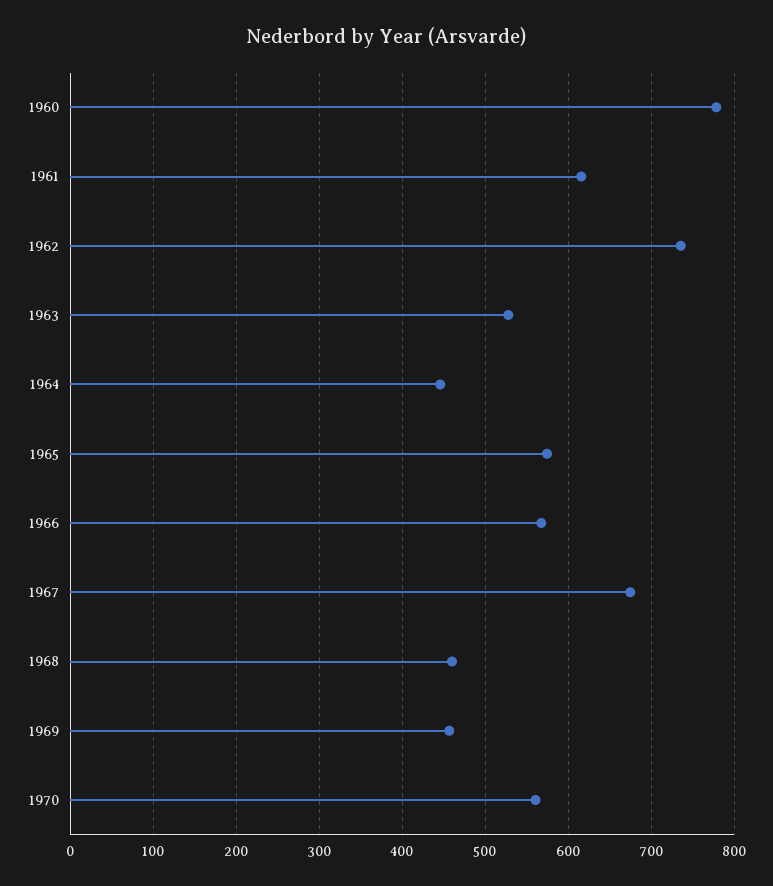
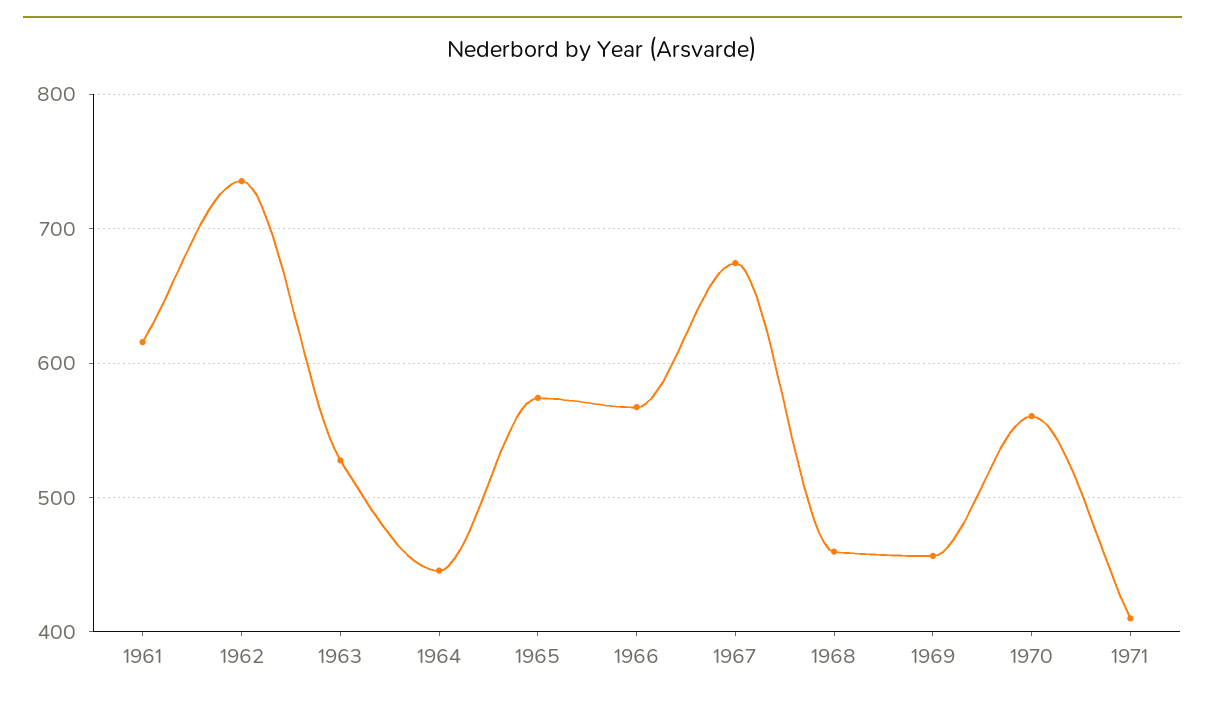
1960: 780 -> none
1971: none -> 410

